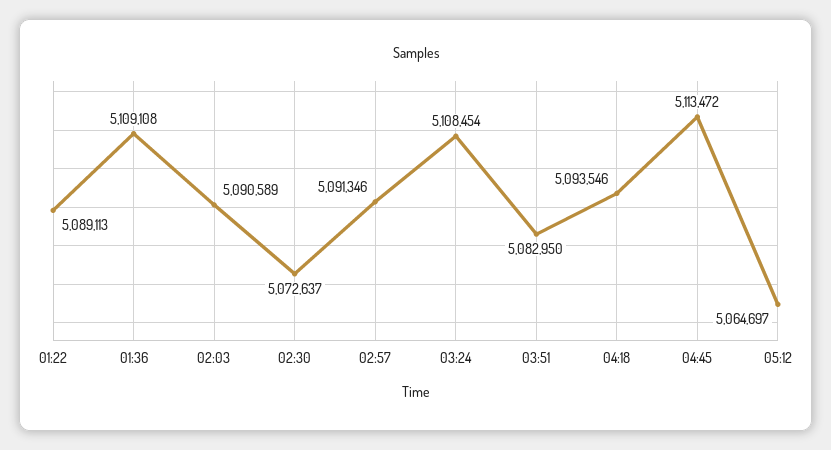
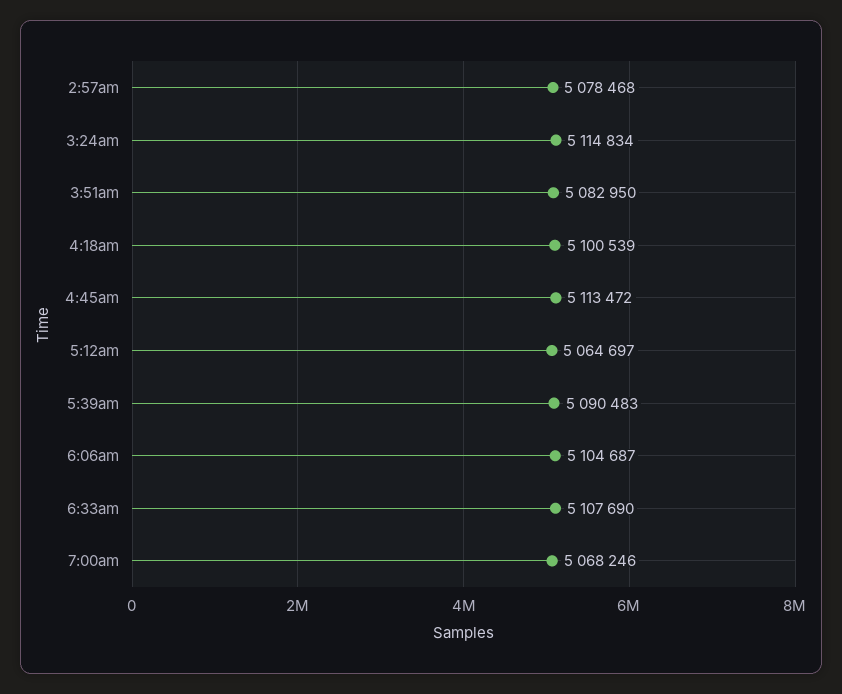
01:22: 5089113 -> none
01:36: 5109108 -> none
02:03: 5090589 -> none
02:30: 5072637 -> none
02:57: 5091346 -> 5078468
03:24: 5108454 -> 5114834
04:18: 5093546 -> 5100539
5:39am: none -> 5090483
6:06am: none -> 5104687
6:33am: none -> 5107690
7:00am: none -> 5068246

